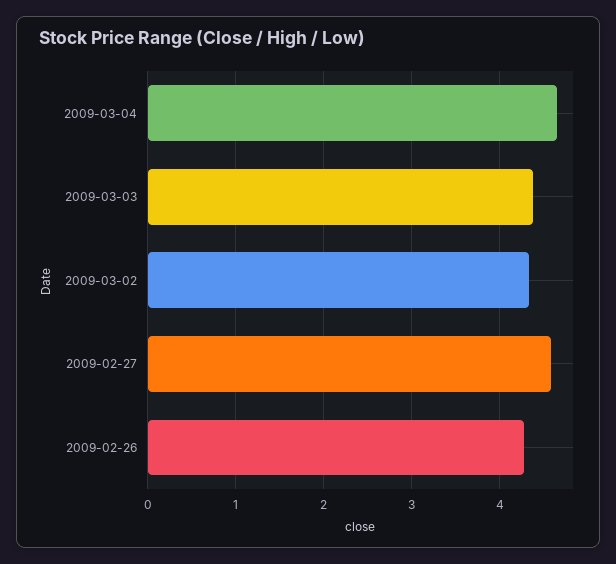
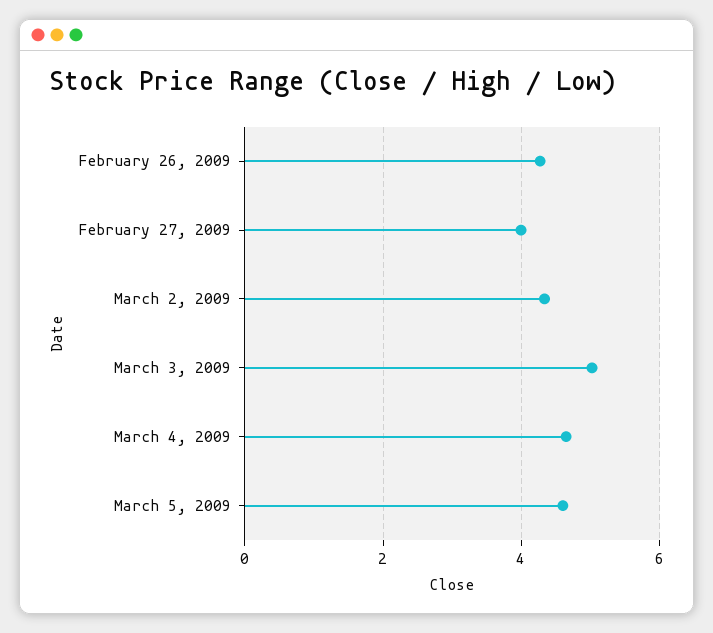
2009-03-03: 4.4 -> 5
2009-02-27: 4.6 -> 4
March 5, 2009: none -> 4.6

